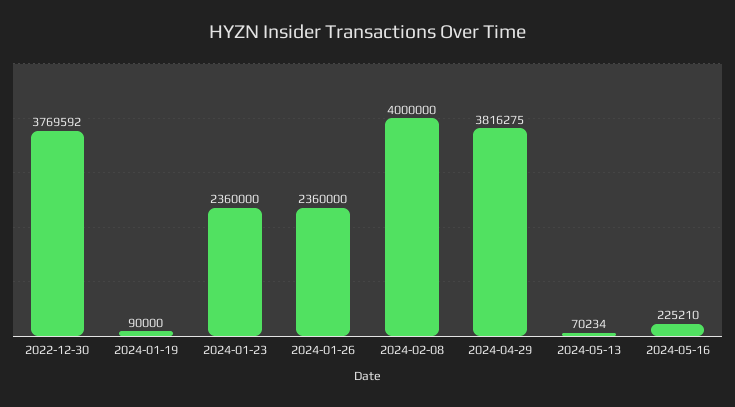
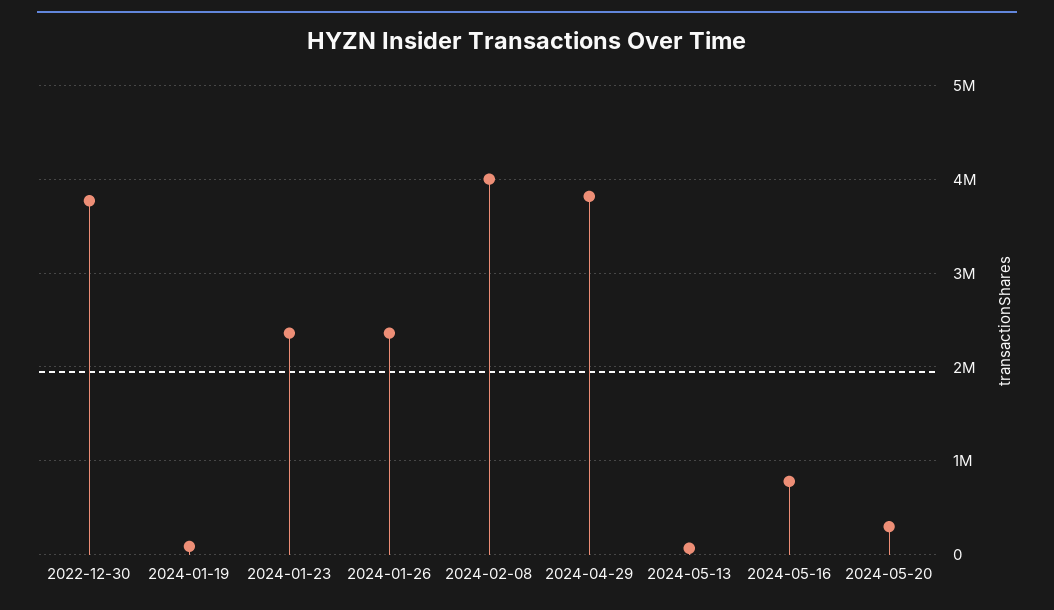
2024-05-16: 225210 -> 800000
2024-05-20: none -> 300000

